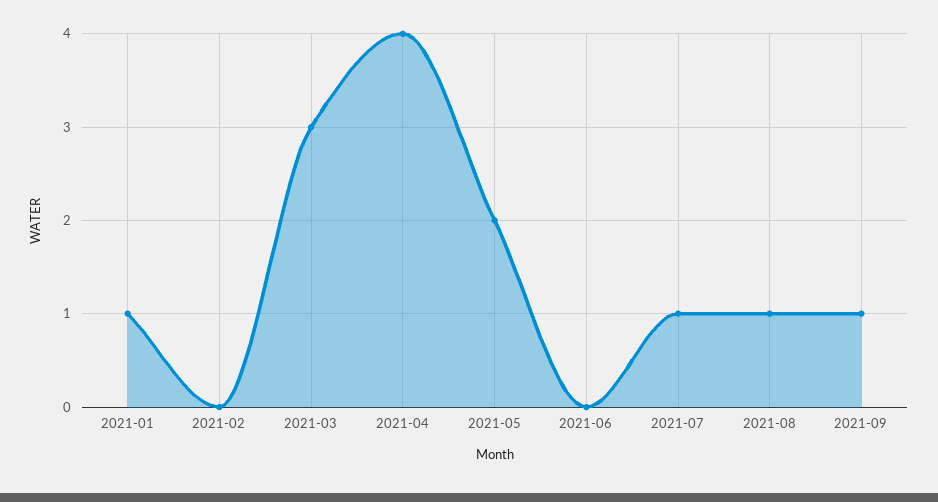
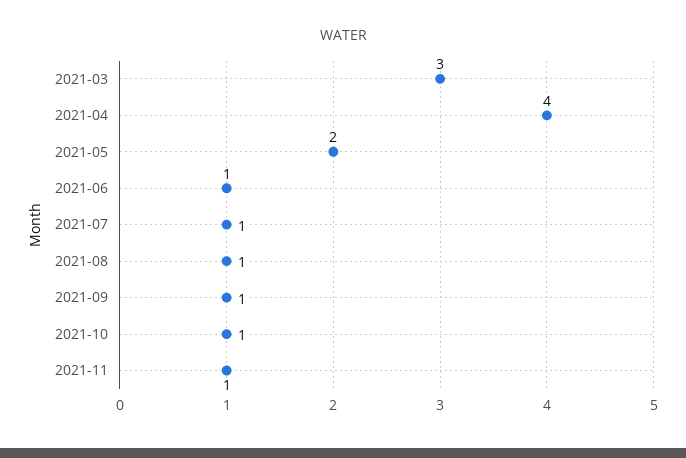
2021-01: 1 -> none
2021-02: 0 -> none
2021-06: 0 -> 1
2021-10: none -> 1
2021-11: none -> 1

